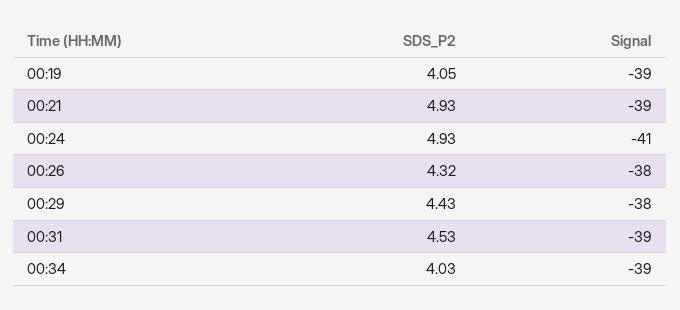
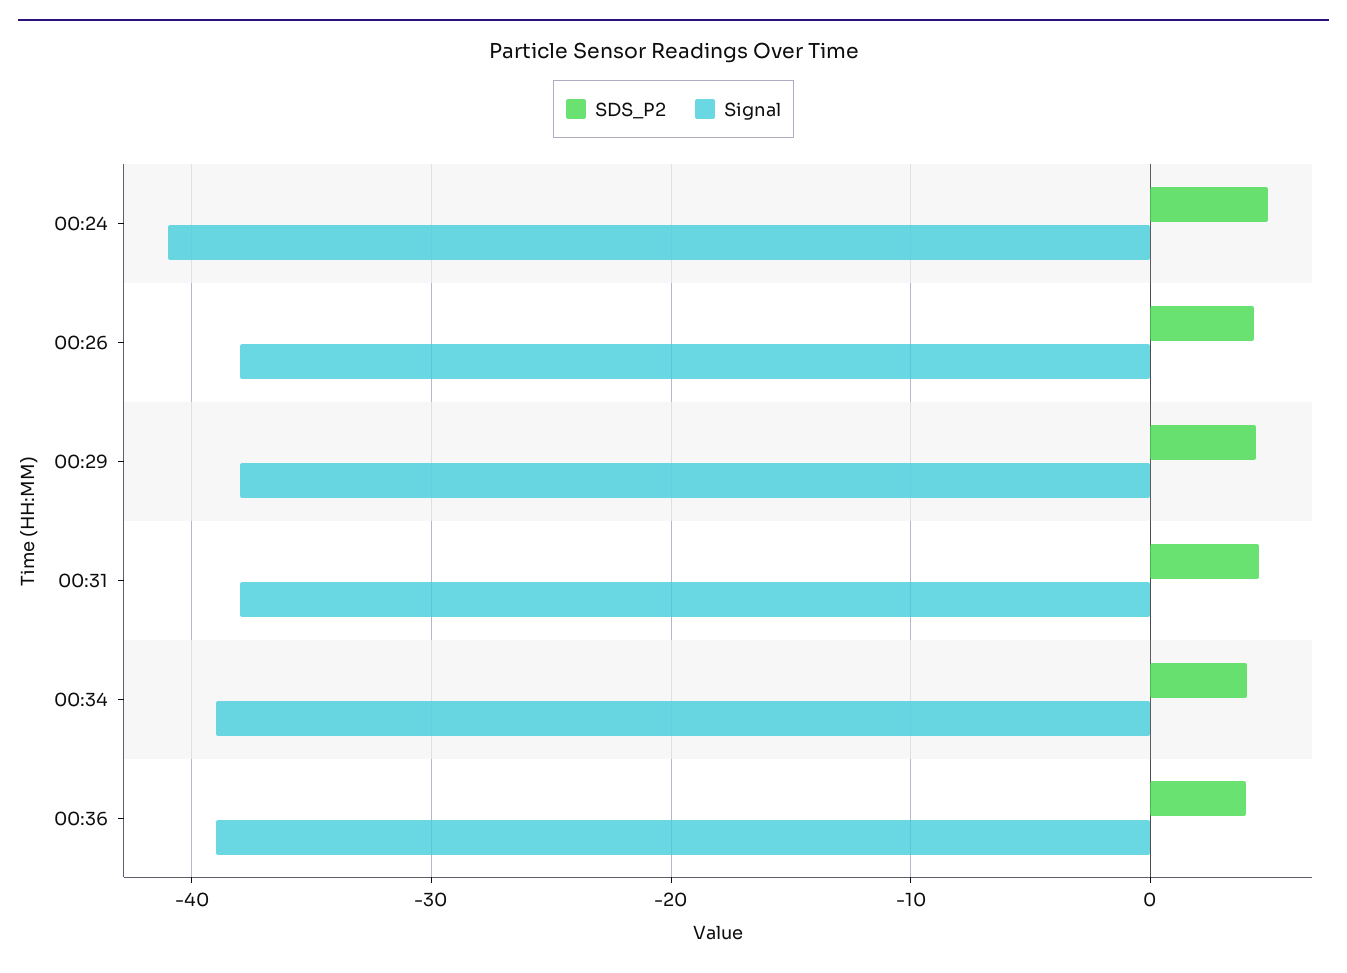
SDS_P2, 00:19: 4.05 -> none
Signal, 00:19: -39 -> none
SDS_P2, 00:21: 4.93 -> none
Signal, 00:21: -39 -> none
Signal, 00:31: -39 -> -38
SDS_P2, 00:36: none -> 4
Signal, 00:36: none -> -39

